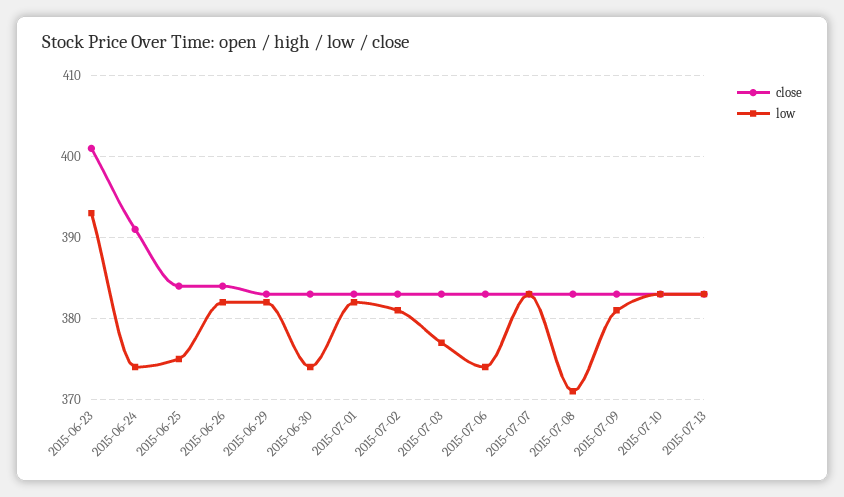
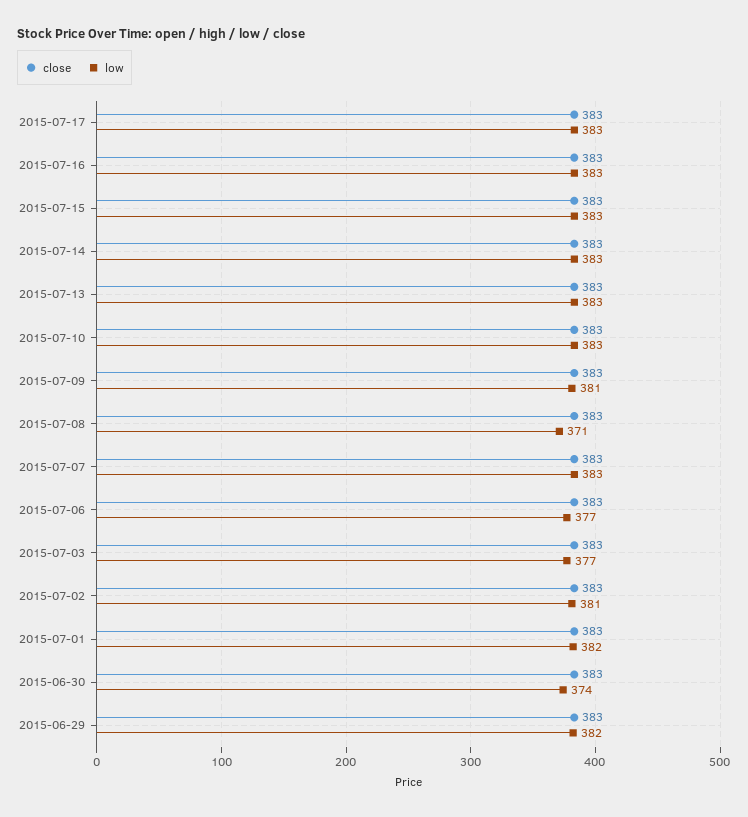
close, 2015-06-23: 401 -> none
low, 2015-06-23: 393 -> none
close, 2015-06-24: 391 -> none
low, 2015-06-24: 374 -> none
close, 2015-06-25: 384 -> none
low, 2015-06-25: 375 -> none
close, 2015-06-26: 384 -> none
low, 2015-06-26: 382 -> none
low, 2015-07-06: 374 -> 377
close, 2015-07-17: none -> 383
low, 2015-07-17: none -> 383
close, 2015-07-16: none -> 383
low, 2015-07-16: none -> 383
close, 2015-07-15: none -> 383
low, 2015-07-15: none -> 383
close, 2015-07-14: none -> 383
low, 2015-07-14: none -> 383

